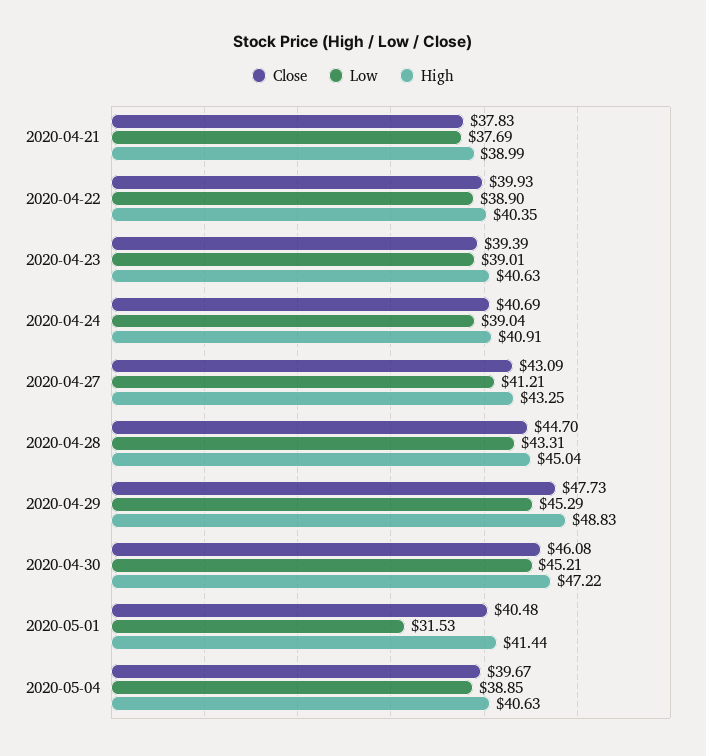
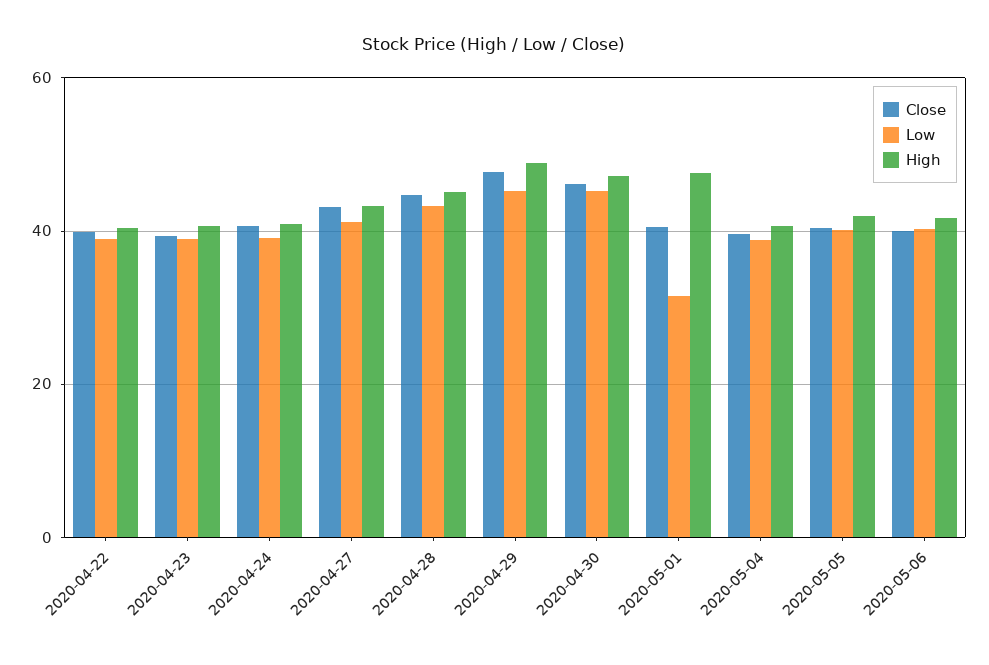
Close, 2020-04-21: 37.83 -> none
Low, 2020-04-21: 37.69 -> none
High, 2020-04-21: 38.99 -> none
High, 2020-05-01: 41.44 -> 48
Close, 2020-05-05: none -> 40
Low, 2020-05-05: none -> 40
High, 2020-05-05: none -> 42
Close, 2020-05-06: none -> 40
Low, 2020-05-06: none -> 40
High, 2020-05-06: none -> 42

